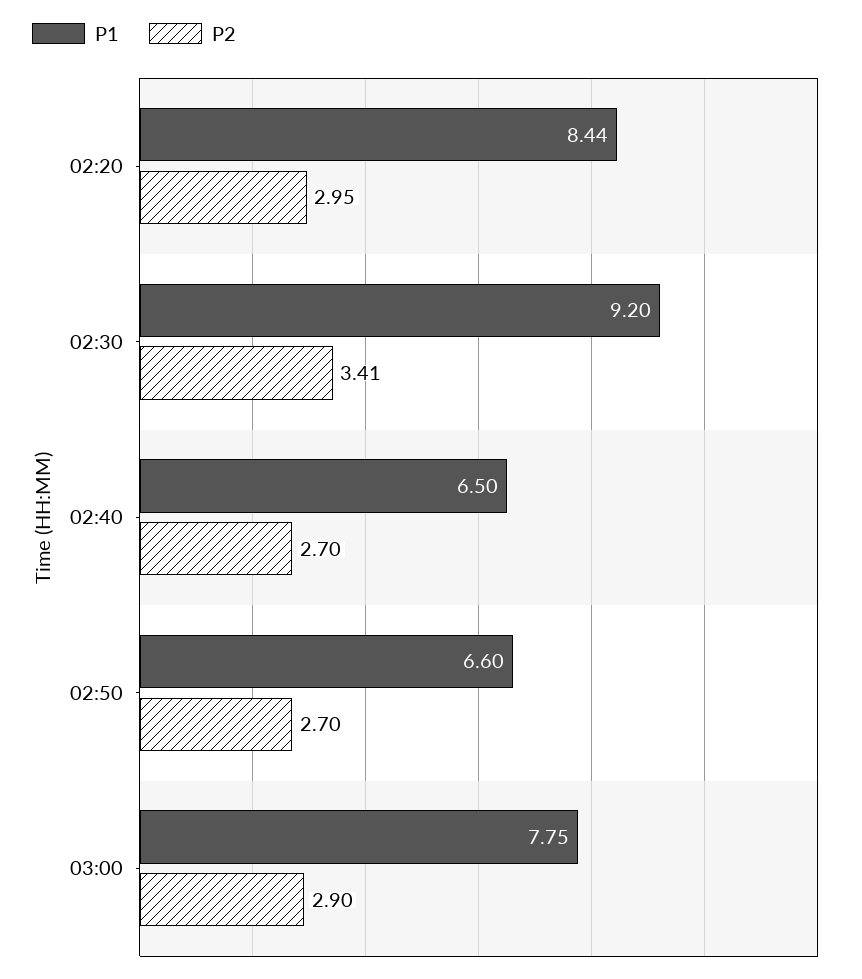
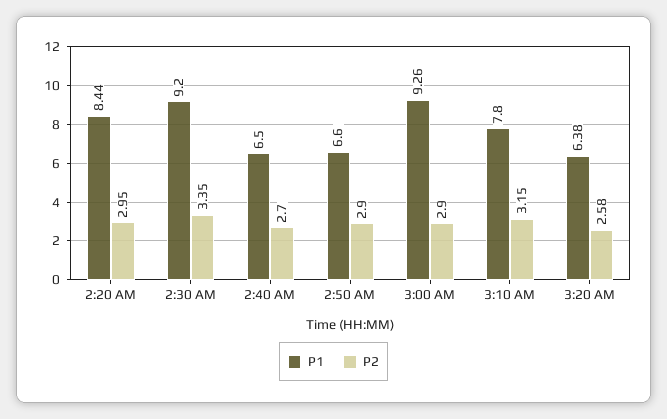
P2, 02:30: 3.41 -> 3.35
P2, 02:50: 2.7 -> 2.9
P1, 03:00: 7.75 -> 9.26
P1, 3:10 AM: none -> 7.8
P2, 3:10 AM: none -> 3.15
P1, 3:20 AM: none -> 6.38
P2, 3:20 AM: none -> 2.58

